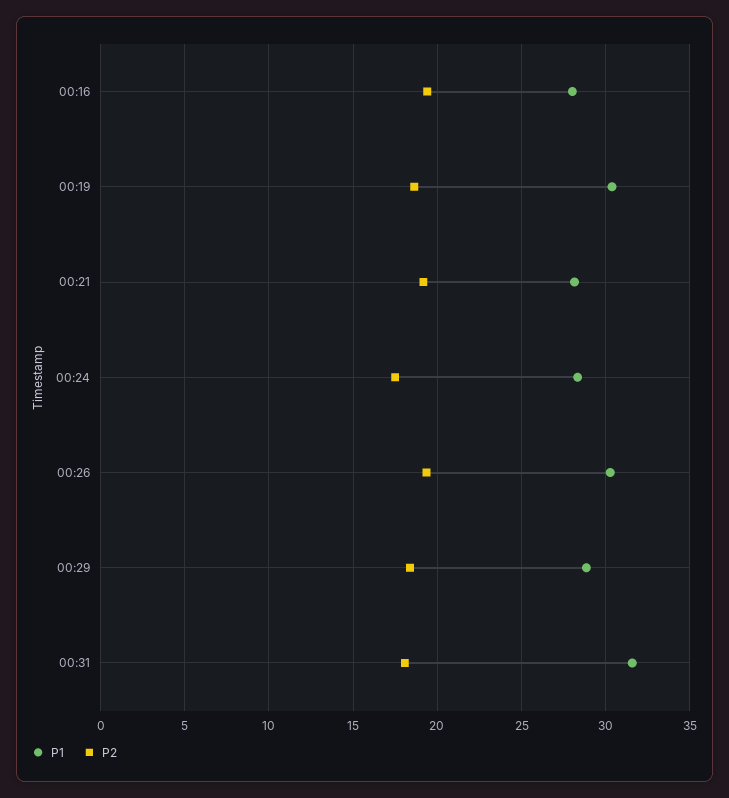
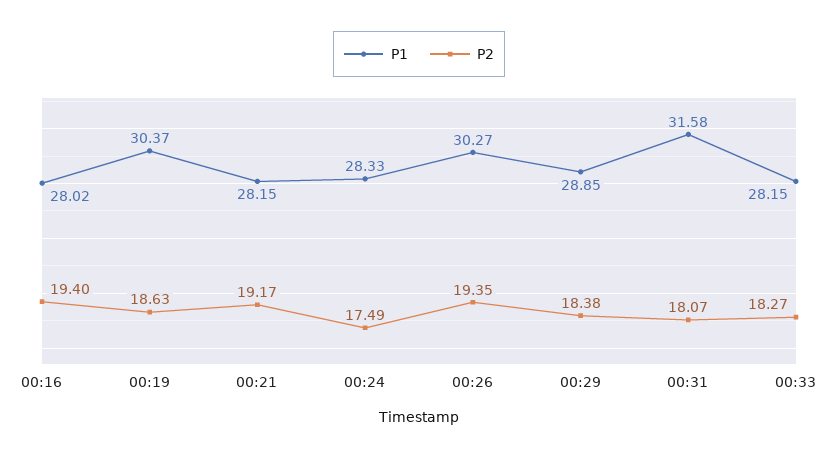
P1, 00:33: none -> 28.15
P2, 00:33: none -> 18.27

